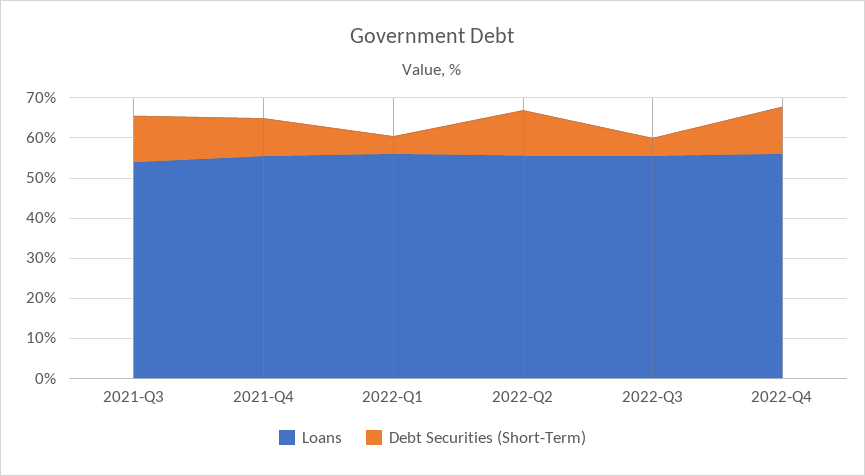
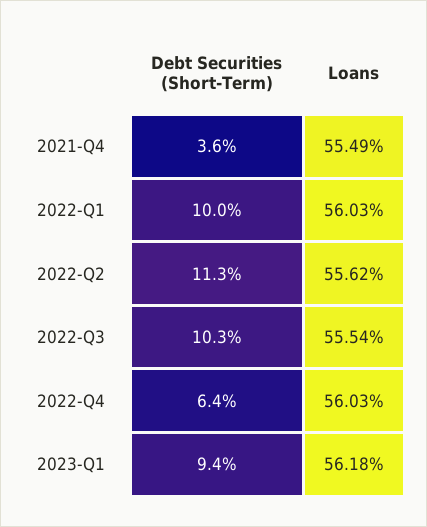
Loans, 2021-Q3: 54 -> none
Debt Securities (Short-Term), 2021-Q3: 12 -> none
Debt Securities (Short-Term), 2021-Q4: 10 -> 3.6
Debt Securities (Short-Term), 2022-Q1: 4 -> 10
Debt Securities (Short-Term), 2022-Q3: 4 -> 10.3
Debt Securities (Short-Term), 2022-Q4: 12 -> 6.4
Debt Securities (Short-Term), 2023-Q1: none -> 9.4
Loans, 2023-Q1: none -> 56.18

